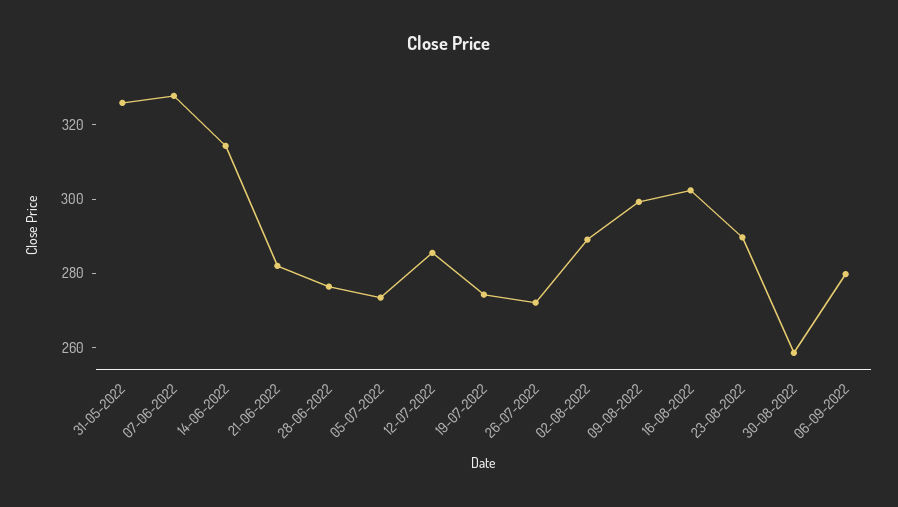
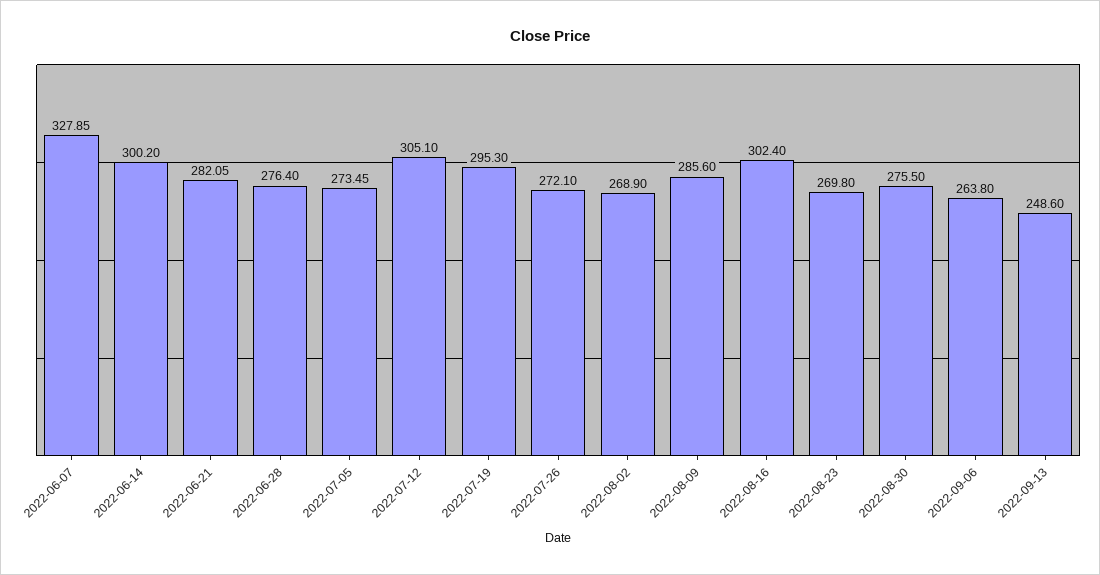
31-05-2022: 325 -> none
14-06-2022: 315 -> 300.2
12-07-2022: 285 -> 305.1
19-07-2022: 275 -> 295.3
02-08-2022: 290 -> 268.9
09-08-2022: 300 -> 285.6
23-08-2022: 290 -> 269.8
30-08-2022: 260 -> 275.5
06-09-2022: 280 -> 263.8
2022-09-13: none -> 248.6

